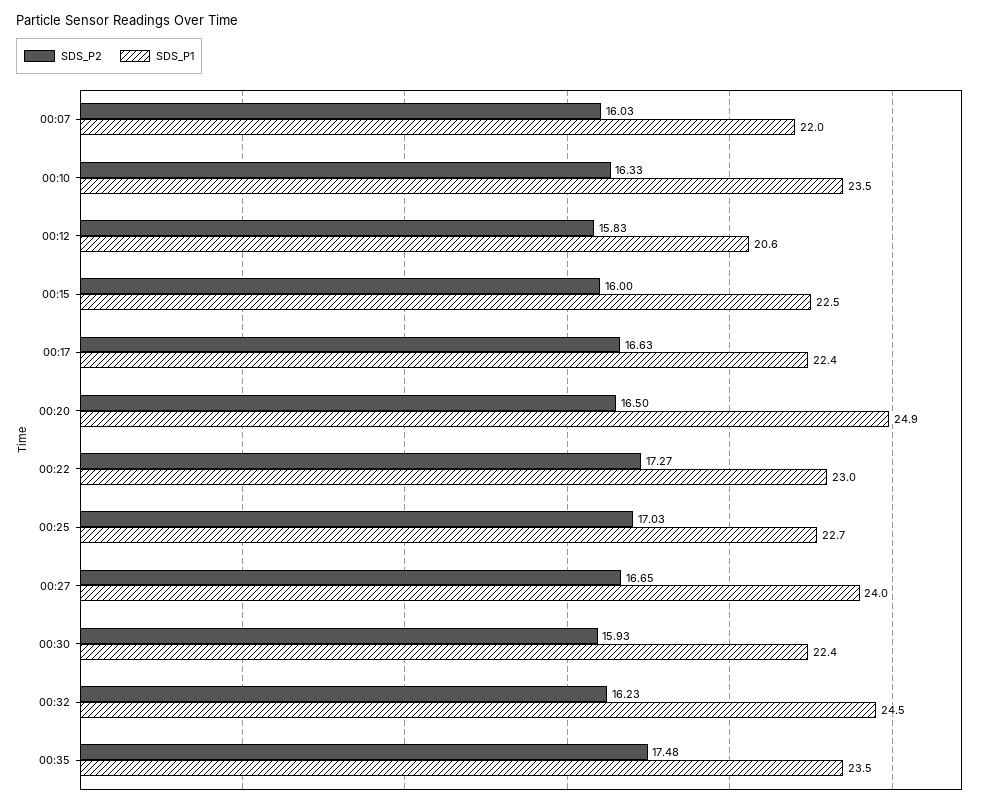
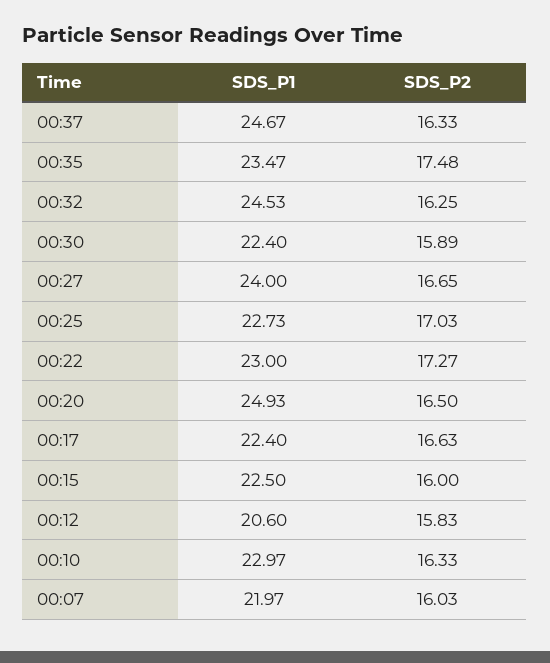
SDS_P1, 00:10: 23.5 -> 22.97
SDS_P2, 00:30: 15.93 -> 15.89
SDS_P2, 00:32: 16.23 -> 16.25
SDS_P1, 00:37: none -> 24.67
SDS_P2, 00:37: none -> 16.33

